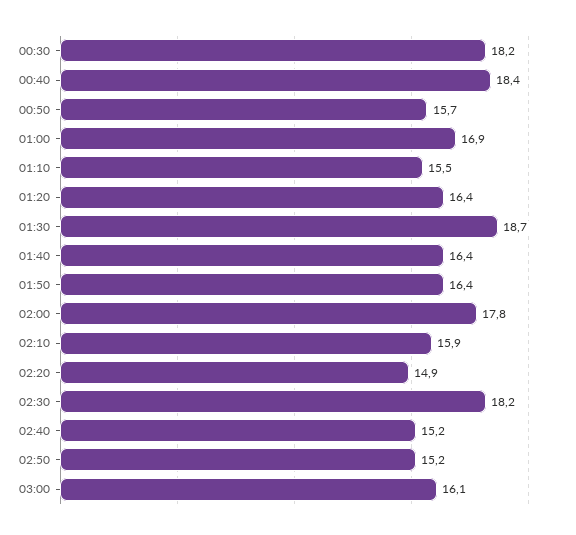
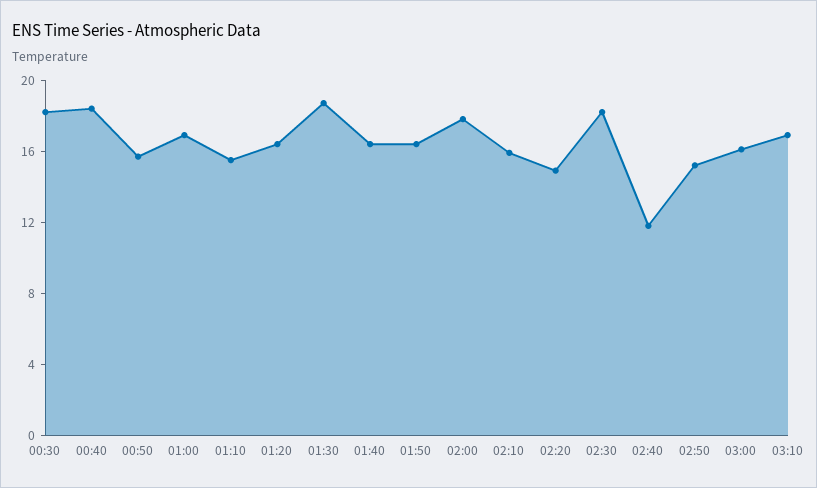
02:40: 15.2 -> 12
03:10: none -> 17

